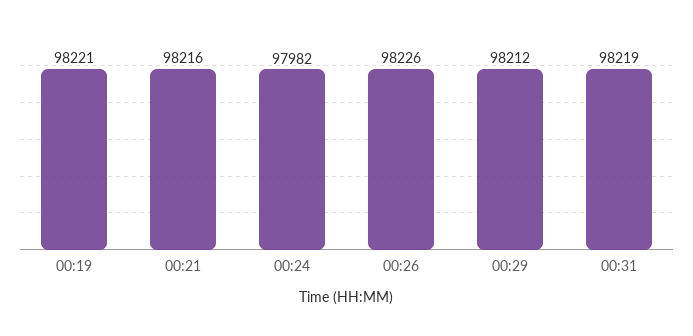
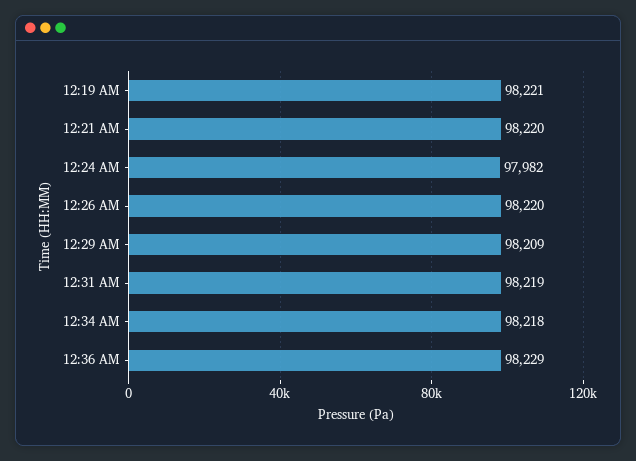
00:21: 98216 -> 98220
00:26: 98226 -> 98220
00:29: 98212 -> 98209
12:34 AM: none -> 98218
12:36 AM: none -> 98229

